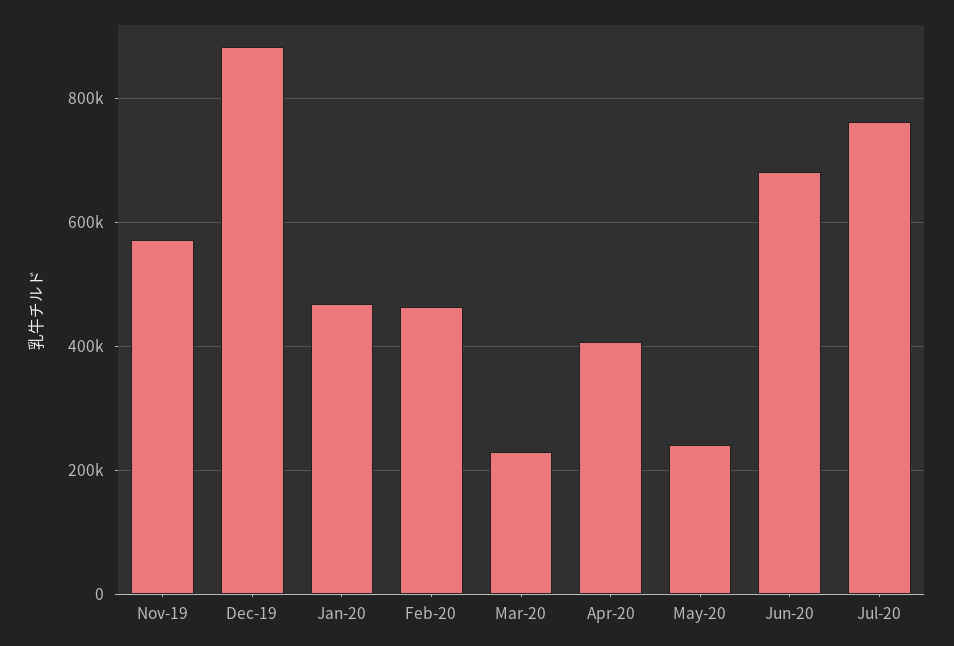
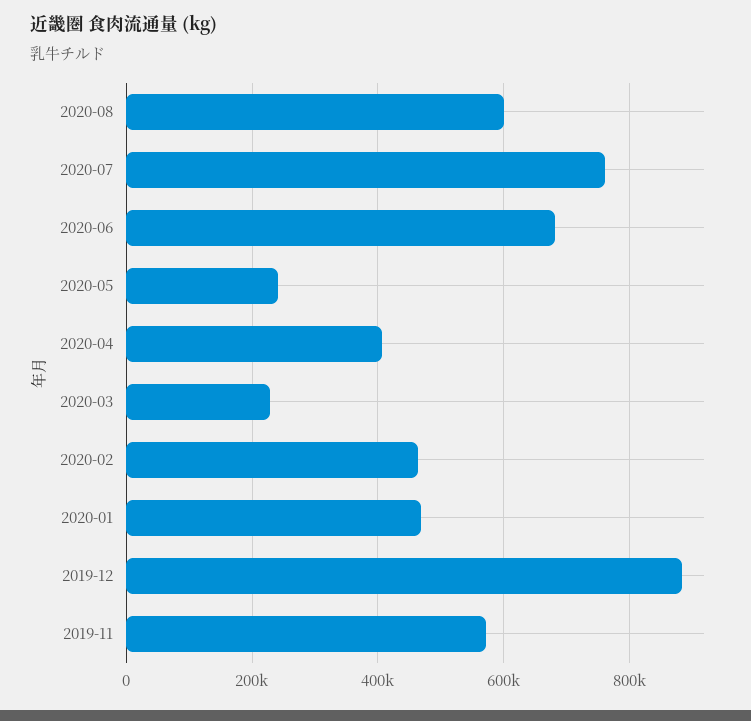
2020-08: none -> 600000

